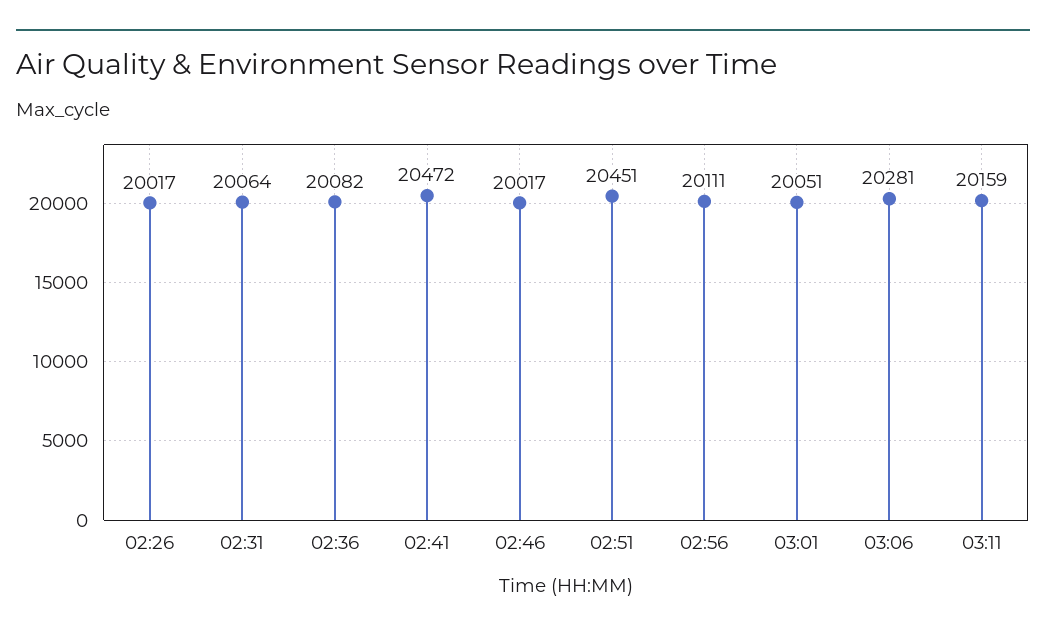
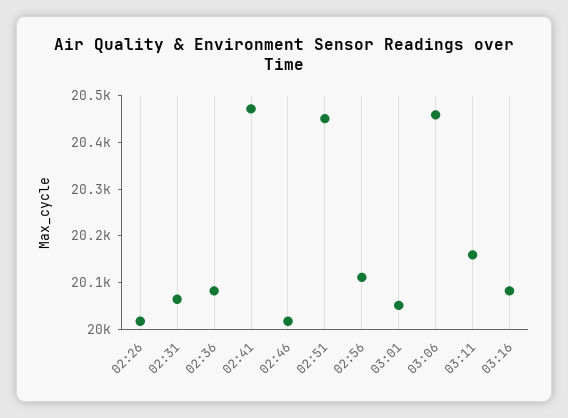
03:06: 20281 -> 20460
03:16: none -> 20080

